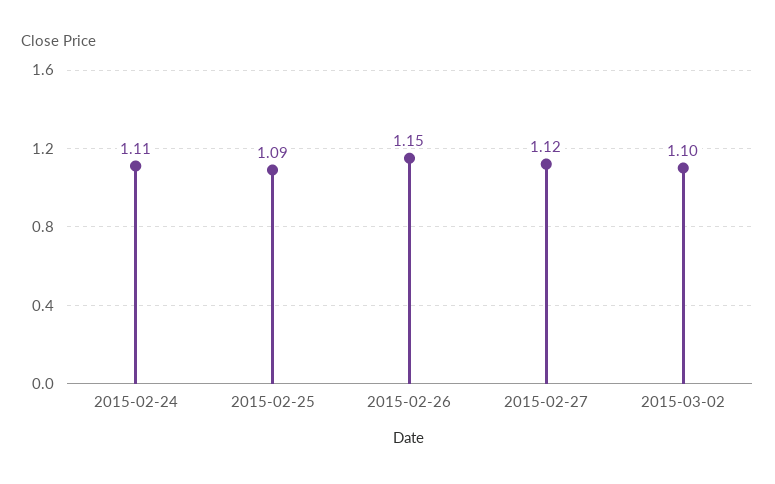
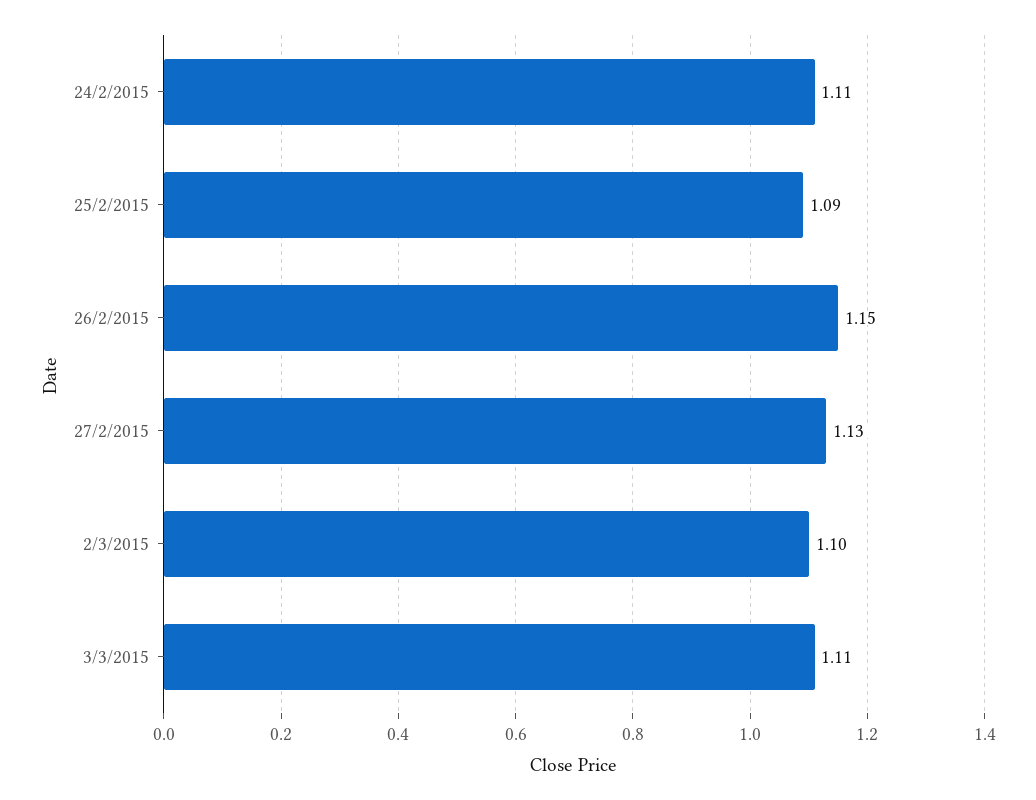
2015-02-27: 1.12 -> 1.13
3/3/2015: none -> 1.11

